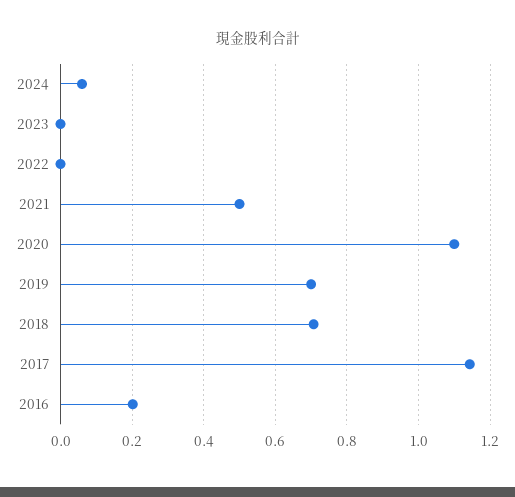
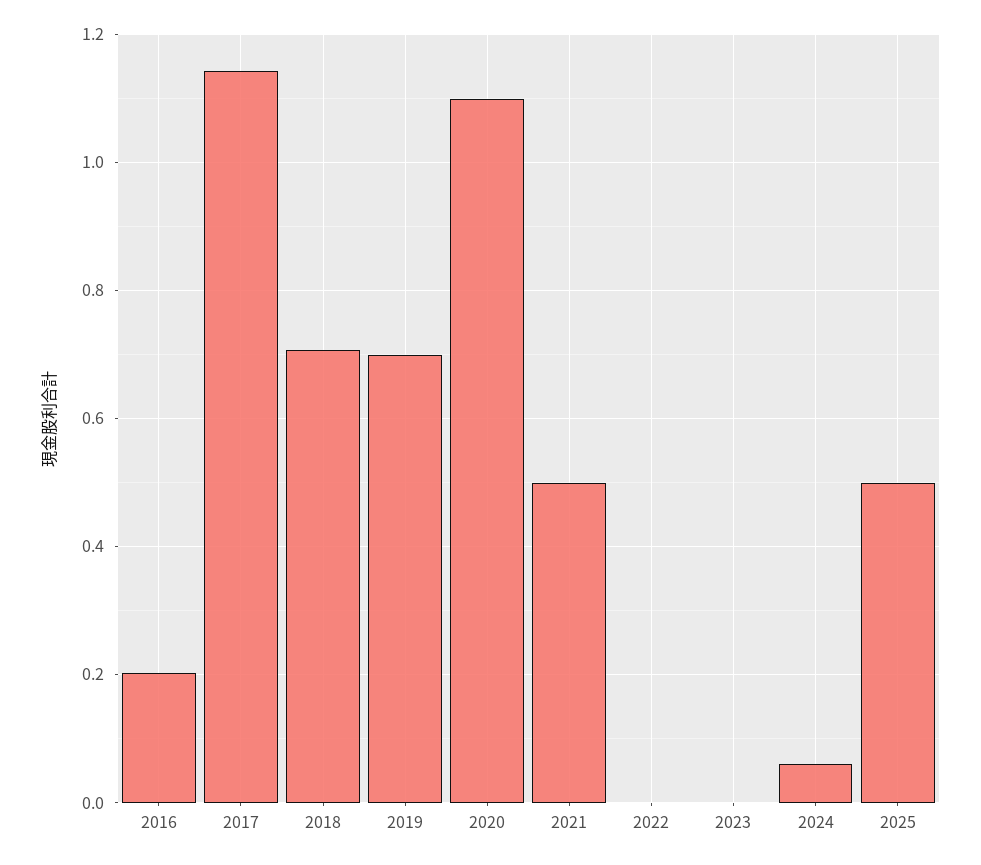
2025: none -> 0.5

